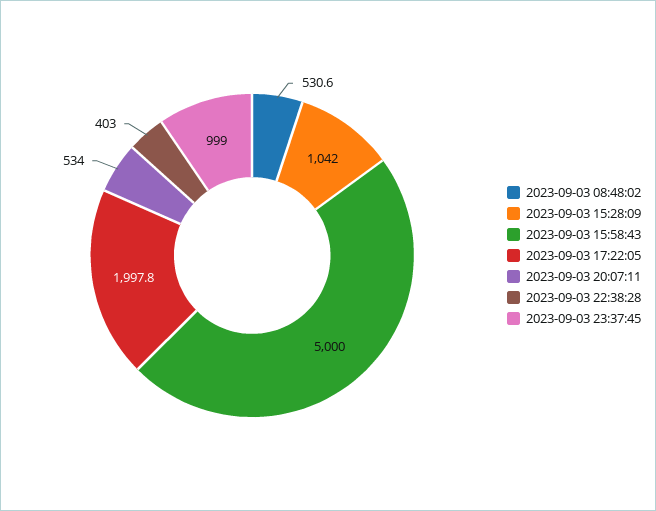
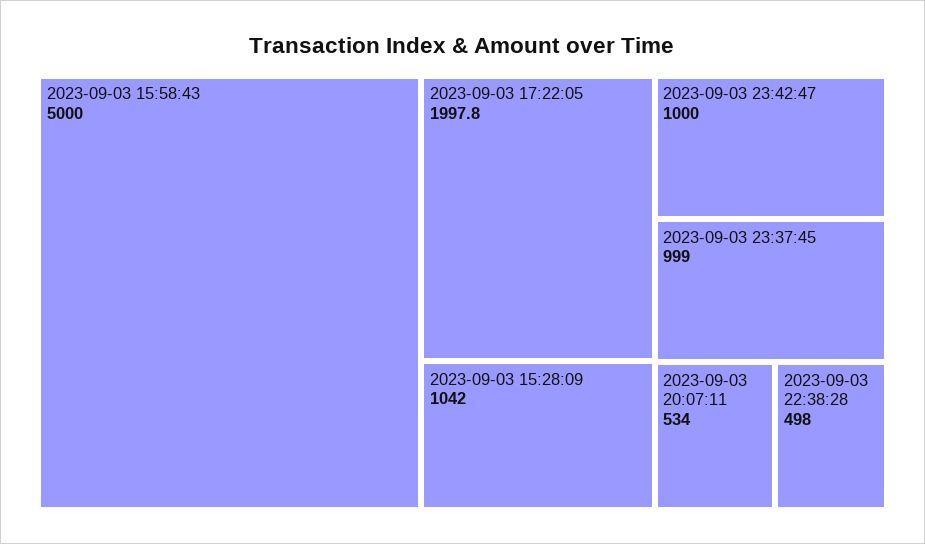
2023-09-03 08:48:02: 530.6 -> none
2023-09-03 22:38:28: 403 -> 498
2023-09-03 23:42:47: none -> 1000

